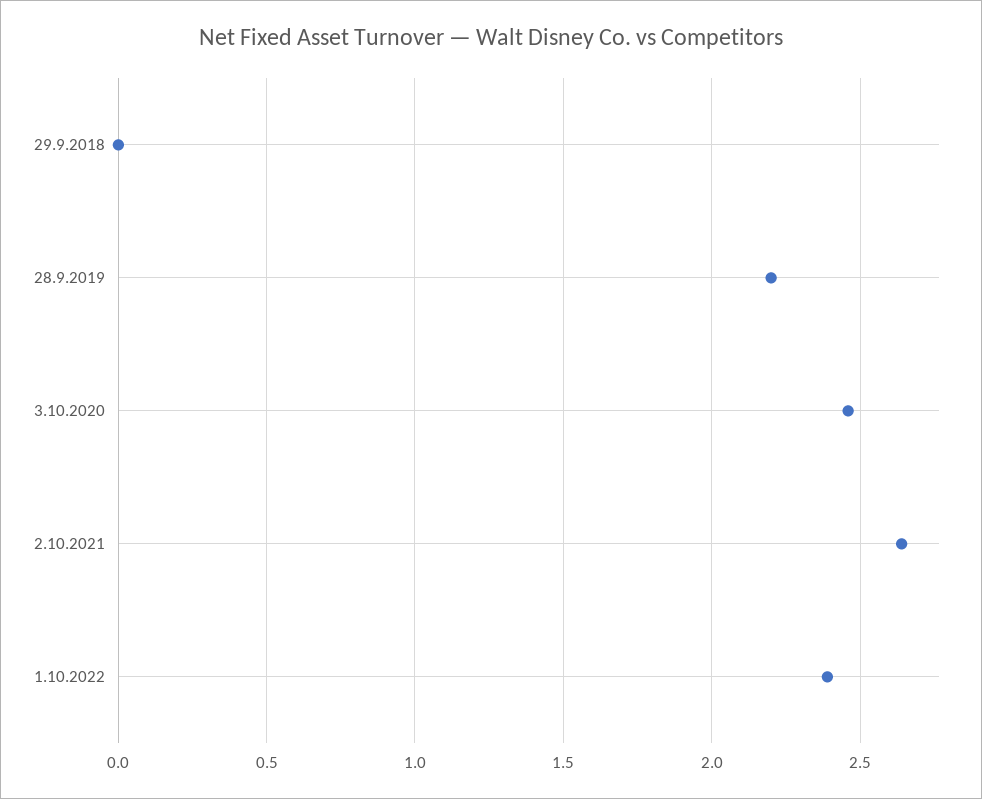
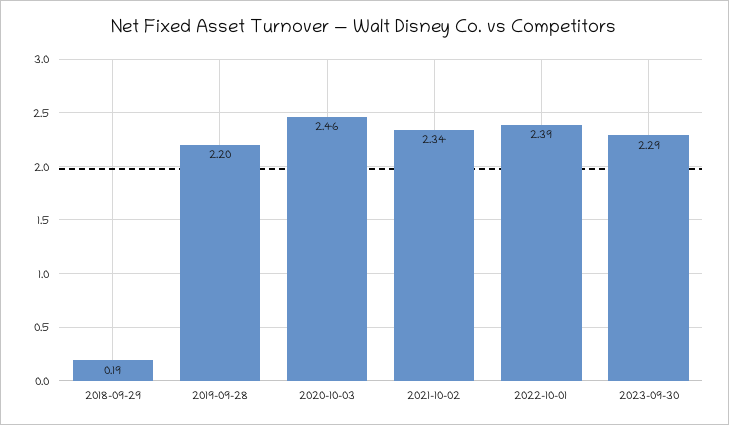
29.9.2018: 0 -> 0.19
2.10.2021: 2.65 -> 2.34
2023-09-30: none -> 2.29

